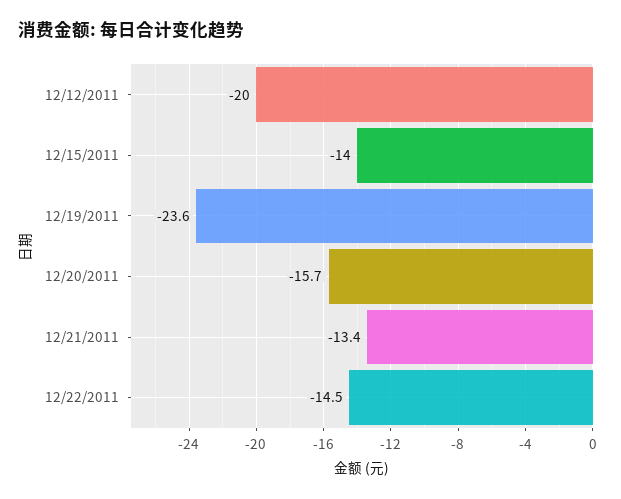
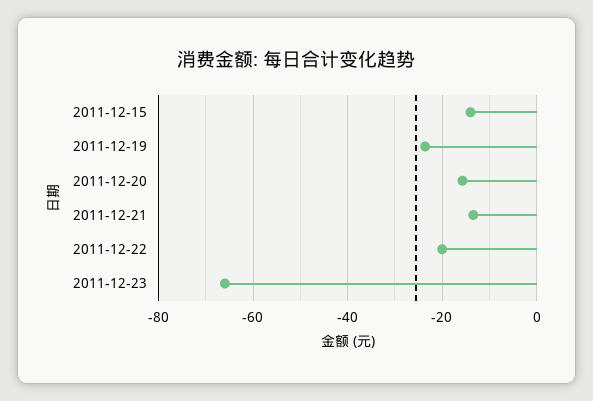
12/12/2011: -20 -> none
12/22/2011: -14.5 -> -20
2011-12-23: none -> -66

